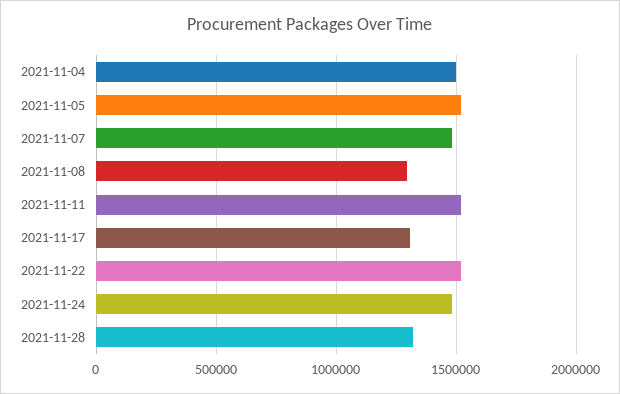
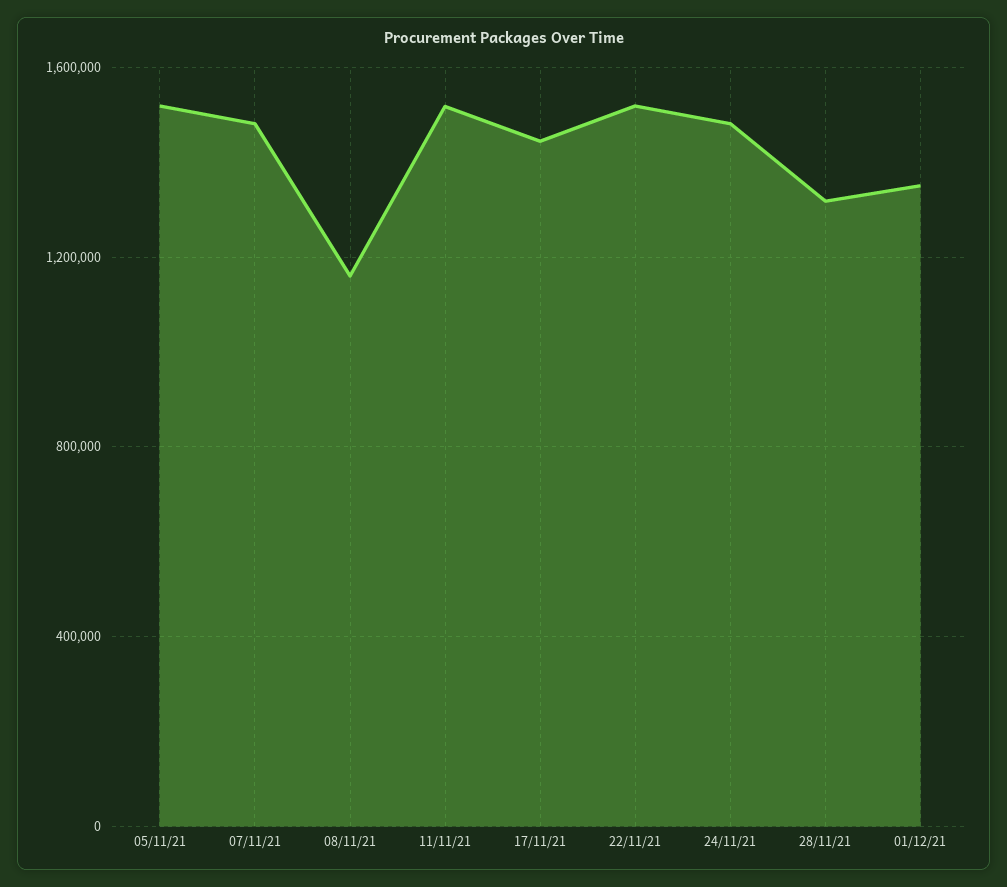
2021-11-04: 1500000 -> none
2021-11-08: 1300000 -> 1150000
2021-11-17: 1300000 -> 1450000
01/12/21: none -> 1350000

